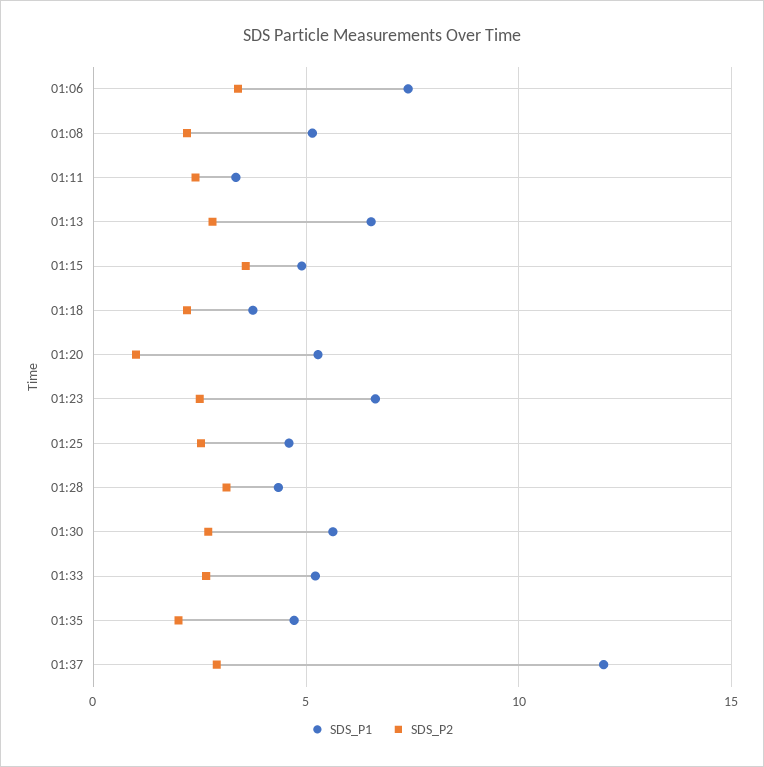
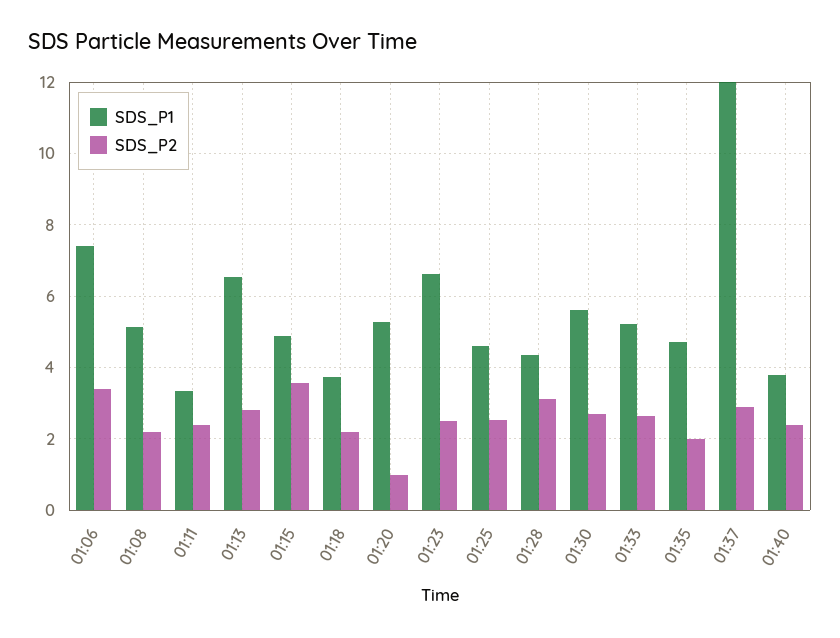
SDS_P1, 01:40: none -> 3.8
SDS_P2, 01:40: none -> 2.4

